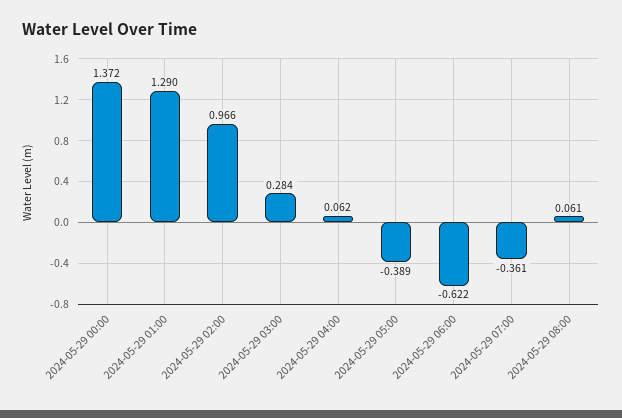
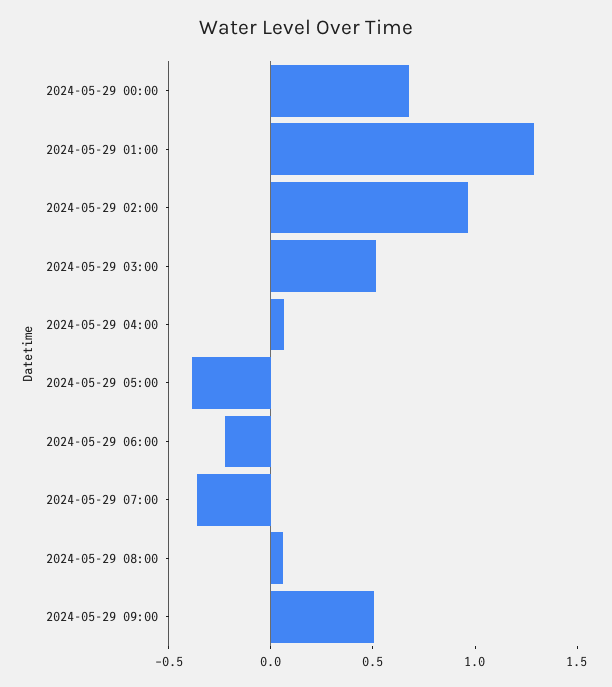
2024-05-29 00:00: 1.372 -> 0.7
2024-05-29 03:00: 0.284 -> 0.5
2024-05-29 06:00: -0.622 -> -0.2
2024-05-29 09:00: none -> 0.5

